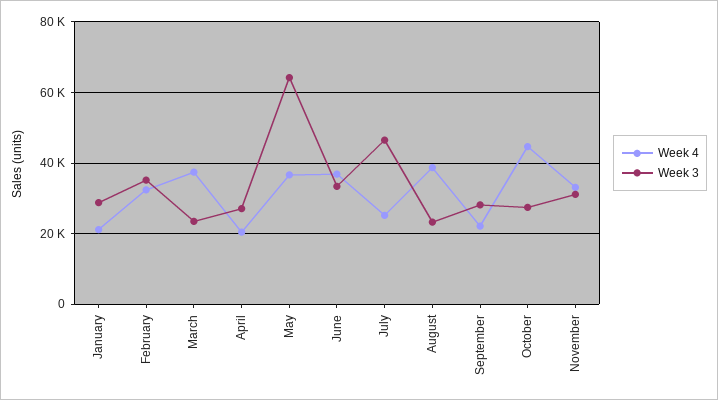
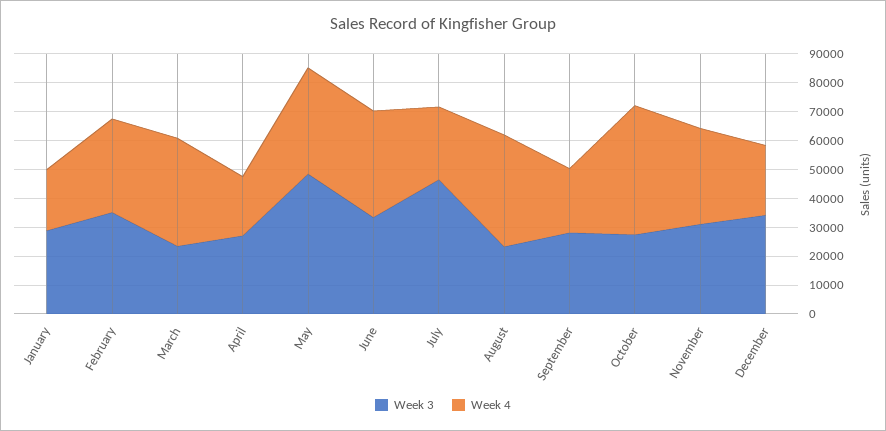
Week 3, May: 64000 -> 50000
Week 3, December: none -> 35000
Week 4, December: none -> 25000

